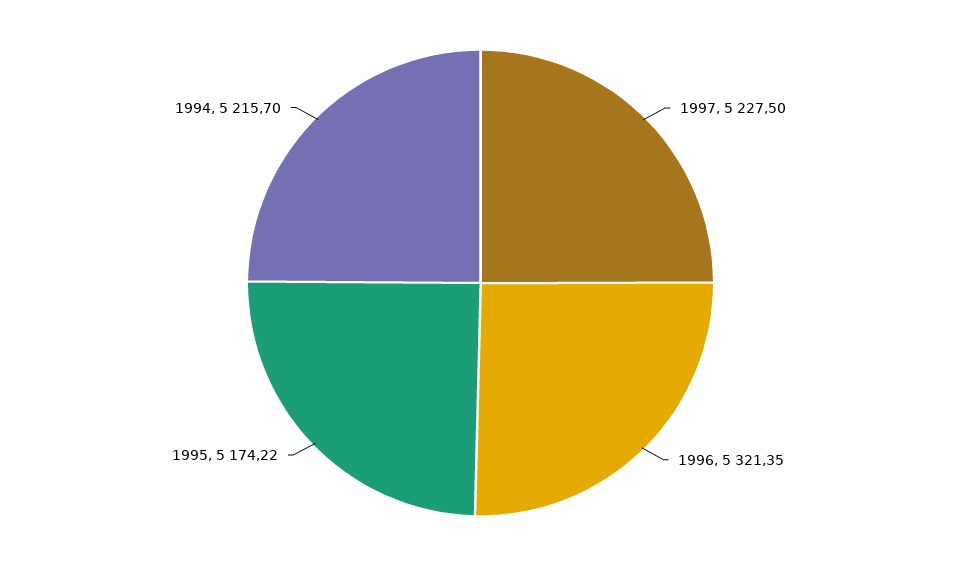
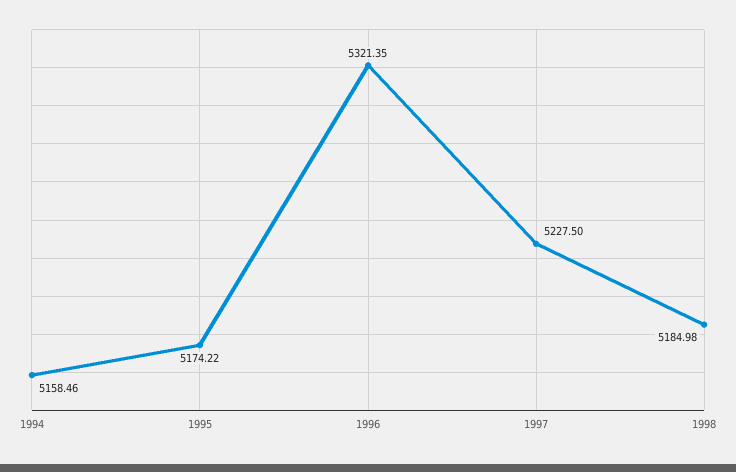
1994: 5215.7 -> 5158.46
1998: none -> 5184.98

